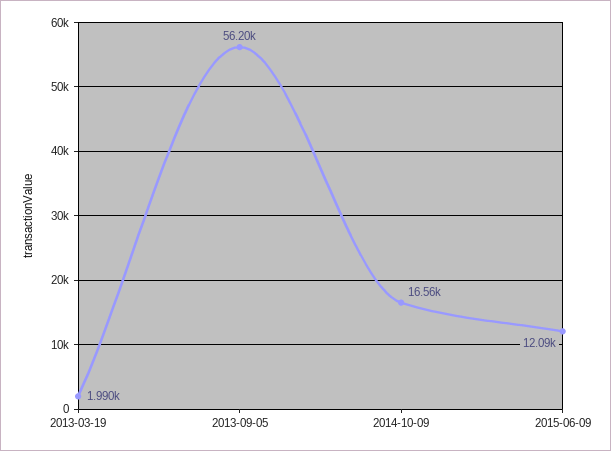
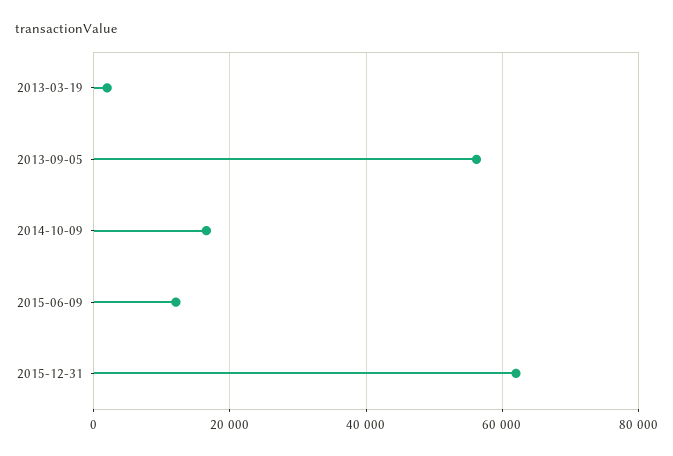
2015-12-31: none -> 62000

